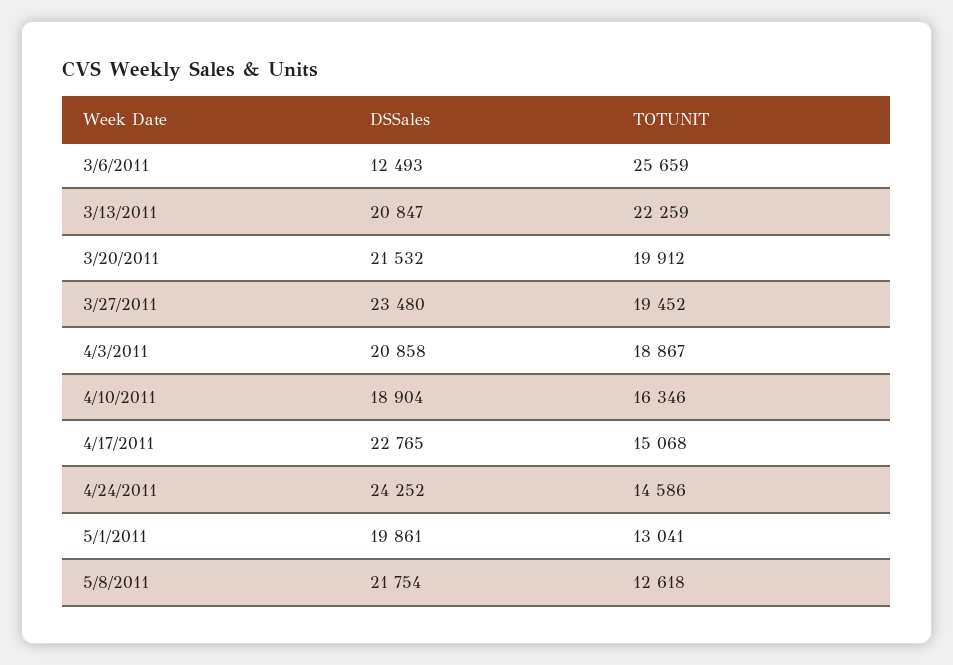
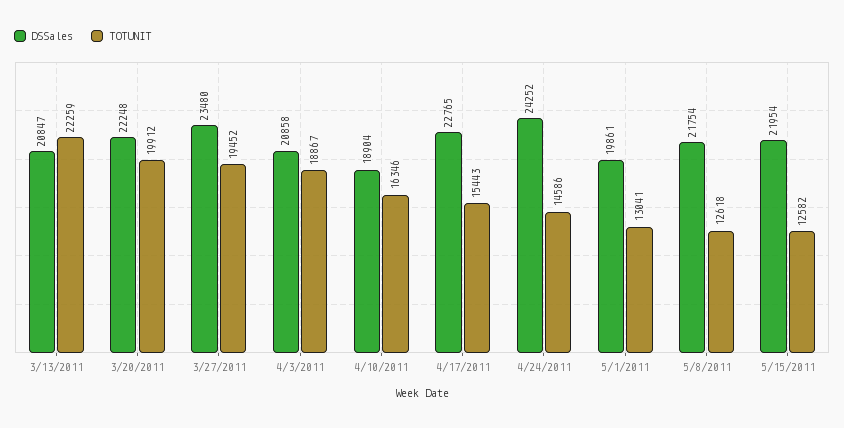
DSSales, 3/6/2011: 12493 -> none
TOTUNIT, 3/6/2011: 25659 -> none
DSSales, 3/20/2011: 21532 -> 22248
TOTUNIT, 4/17/2011: 15068 -> 15443
DSSales, 5/15/2011: none -> 21954
TOTUNIT, 5/15/2011: none -> 12582

